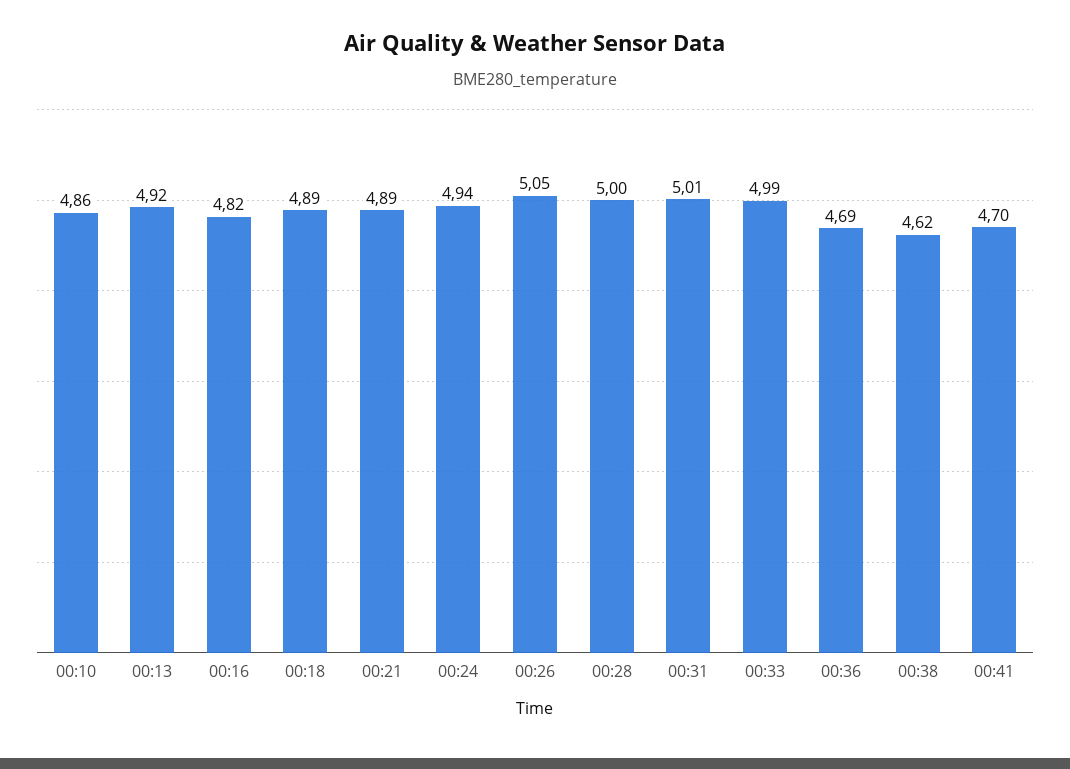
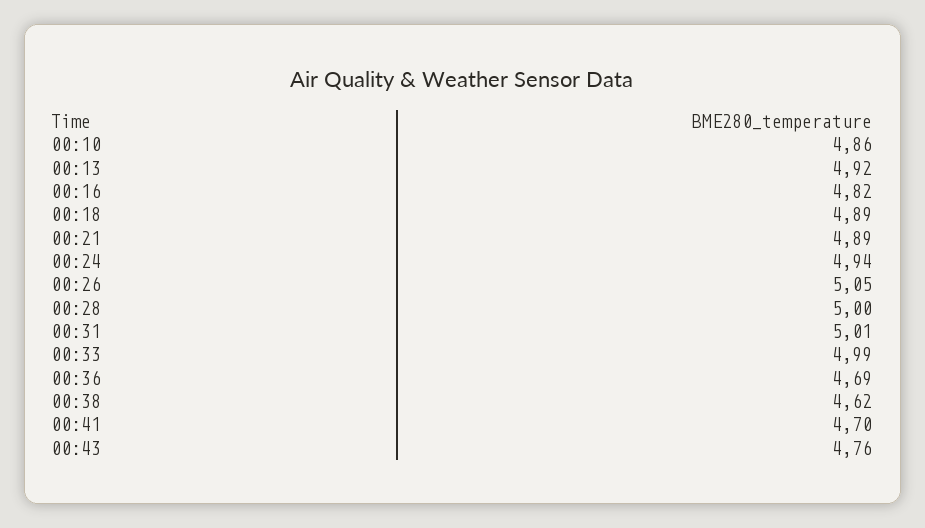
00:43: none -> 4.76

